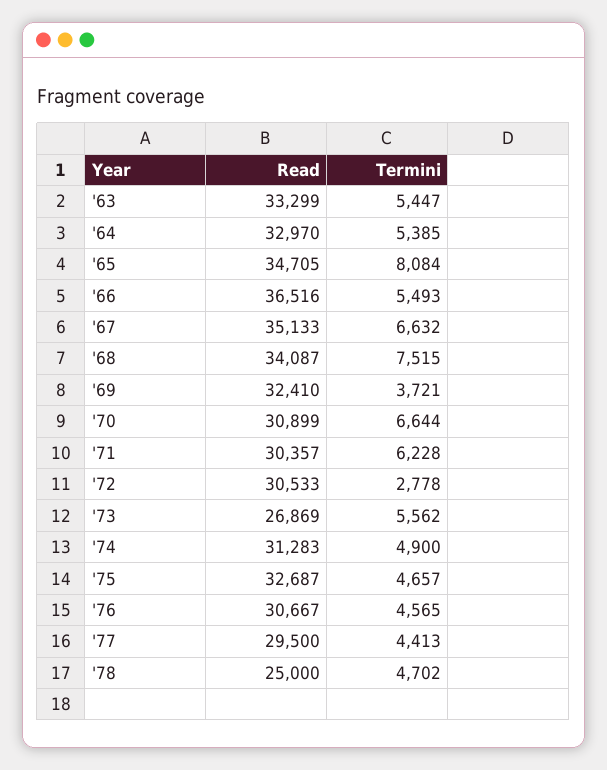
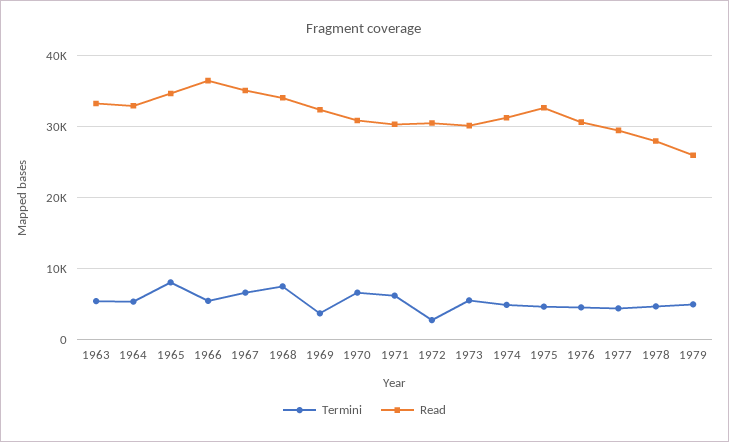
Read, '73: 26869 -> 30000
Read, '78: 25000 -> 28000
Termini, 1979: none -> 5000
Read, 1979: none -> 26000

